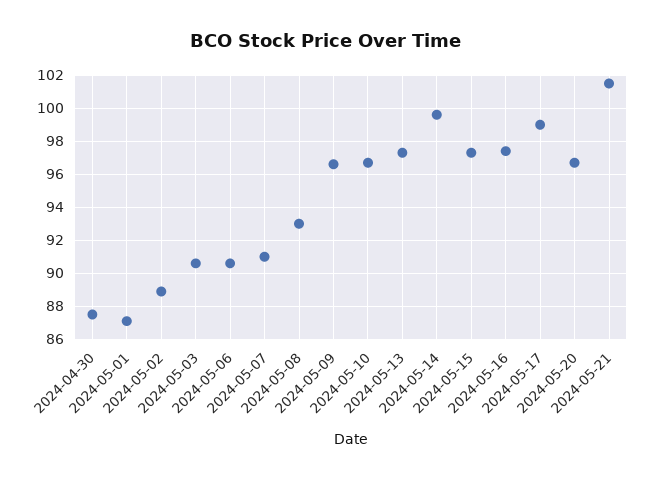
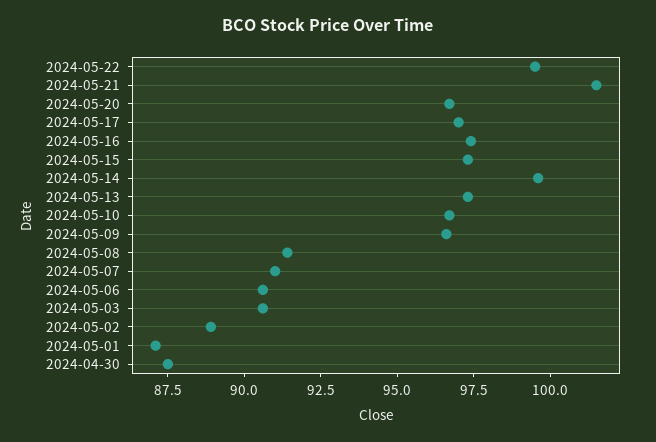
2024-05-08: 93 -> 91.5
2024-05-17: 99 -> 97
2024-05-22: none -> 99.5

